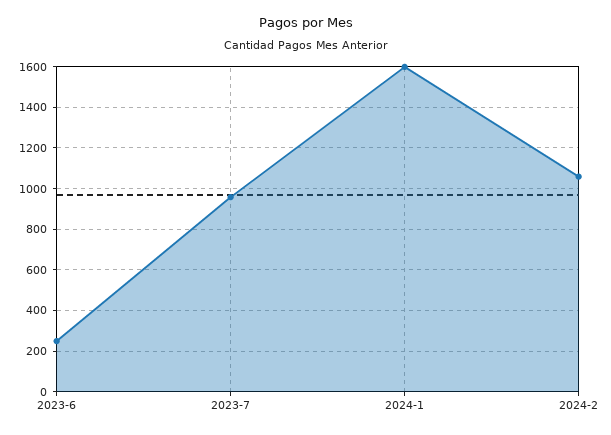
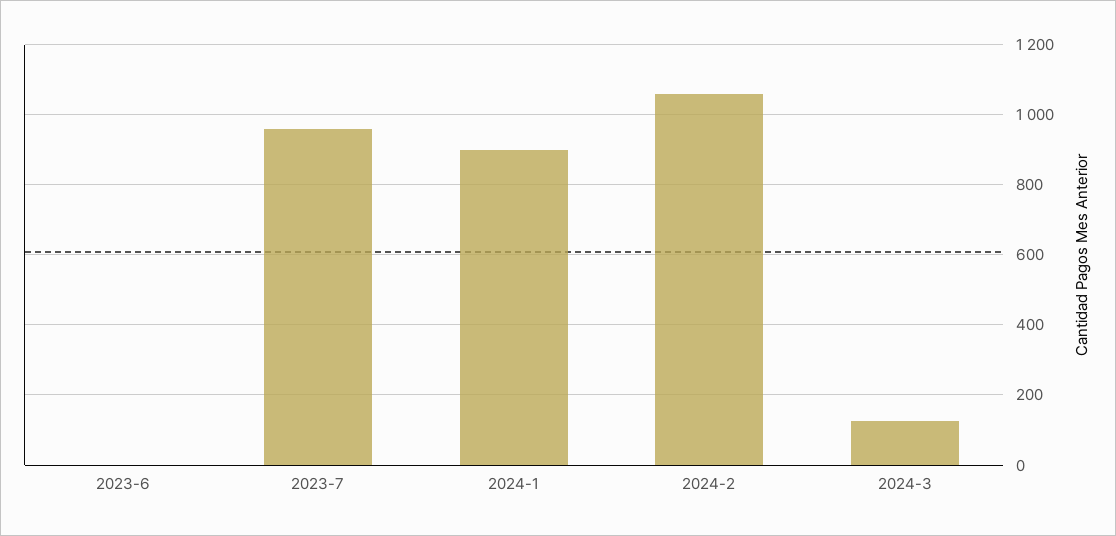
2023-6: 250 -> 0
2024-1: 1600 -> 900
2024-3: none -> 120

